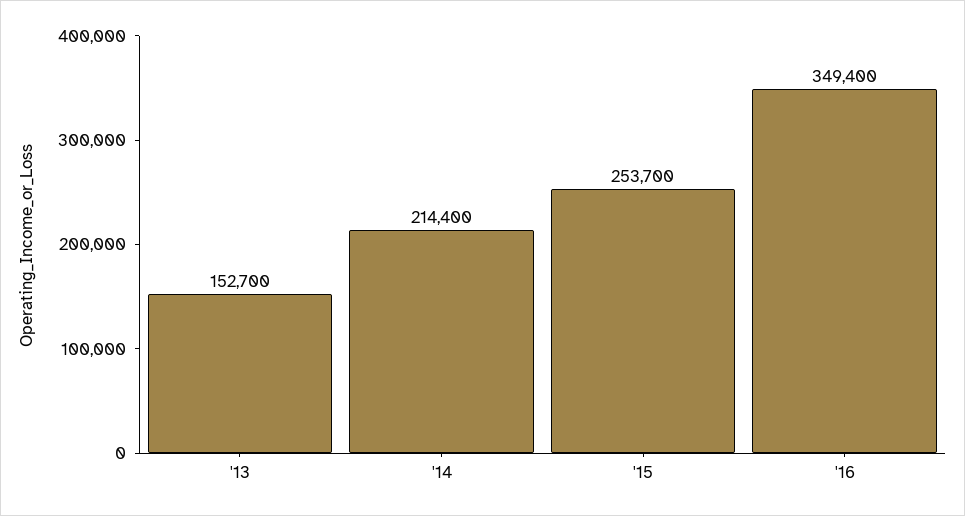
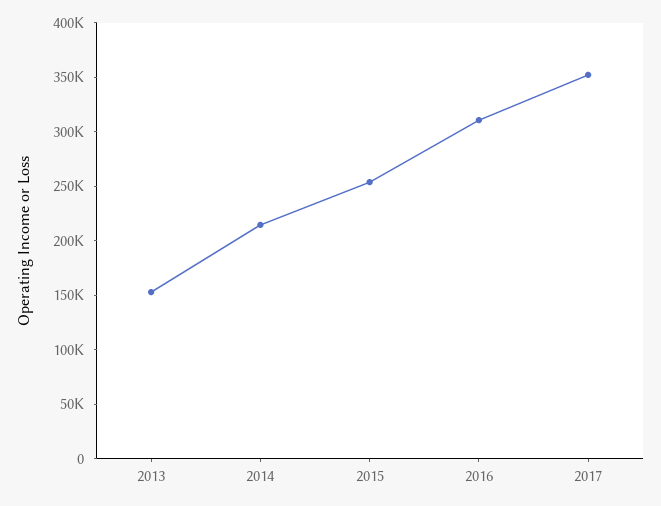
'16: 349400 -> 310000
2017: none -> 350000

